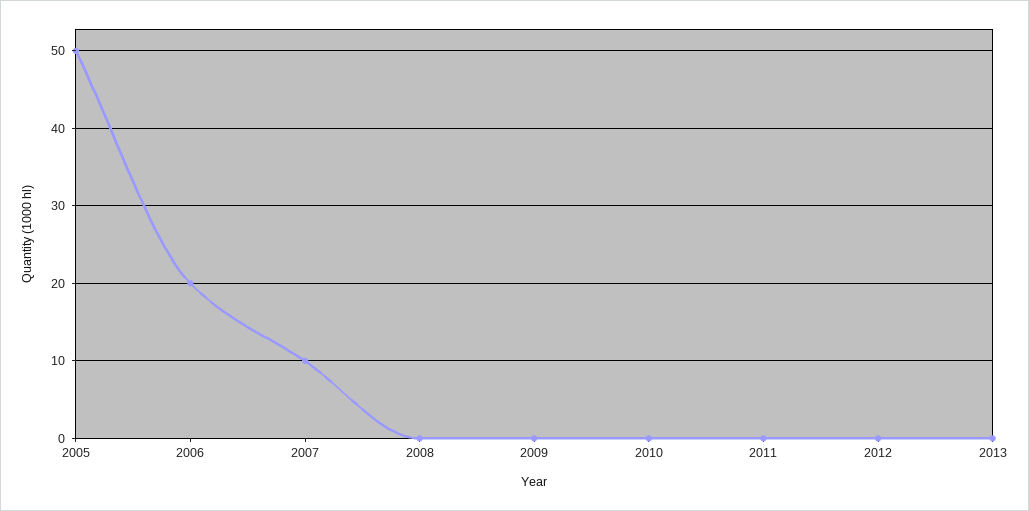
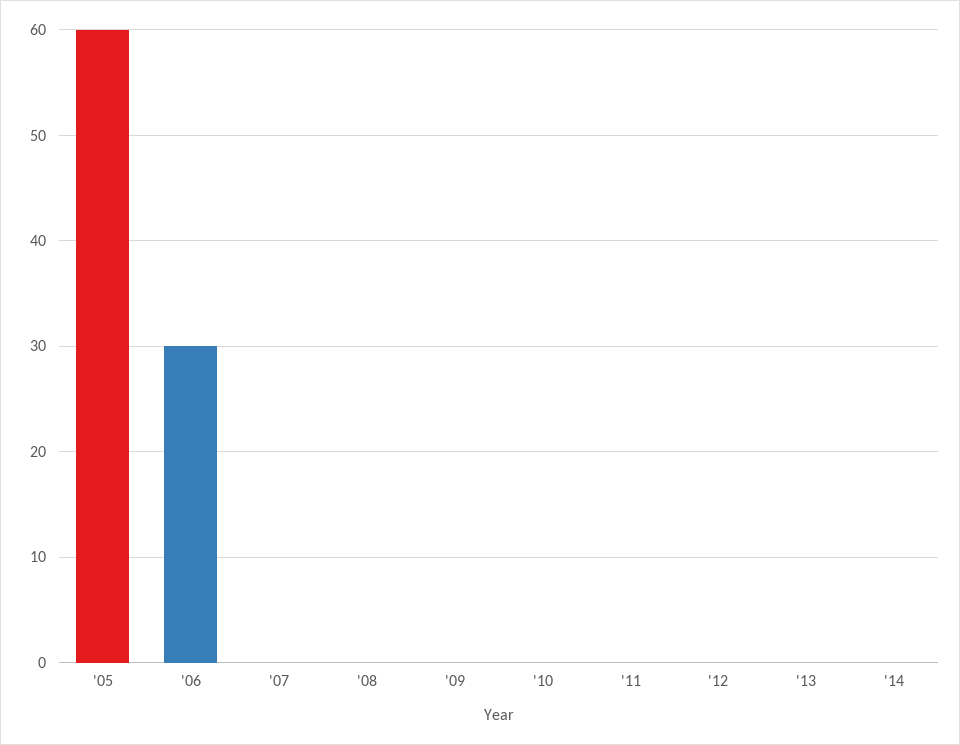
2005: 50 -> 60
2006: 20 -> 30
2007: 10 -> 0
'14: none -> 0

